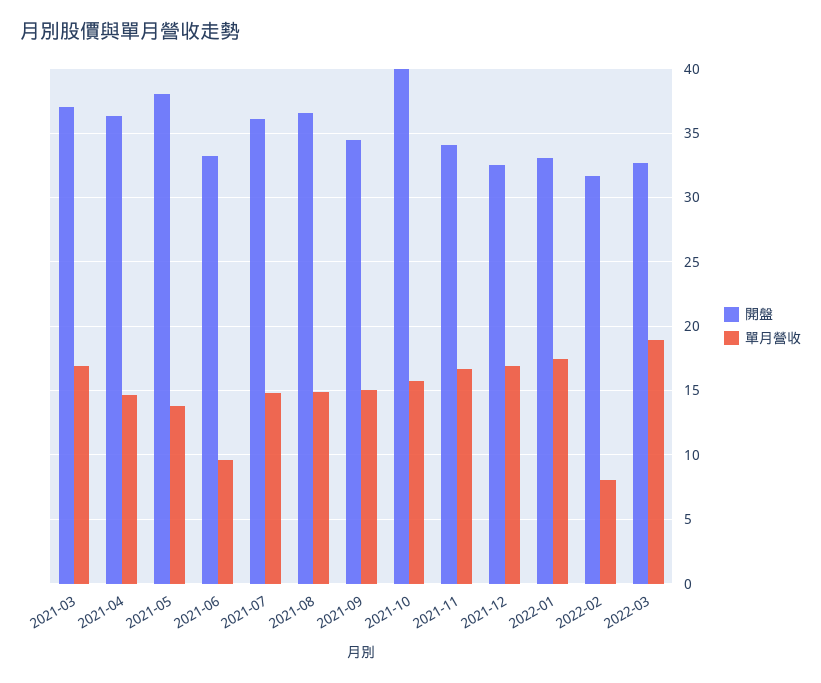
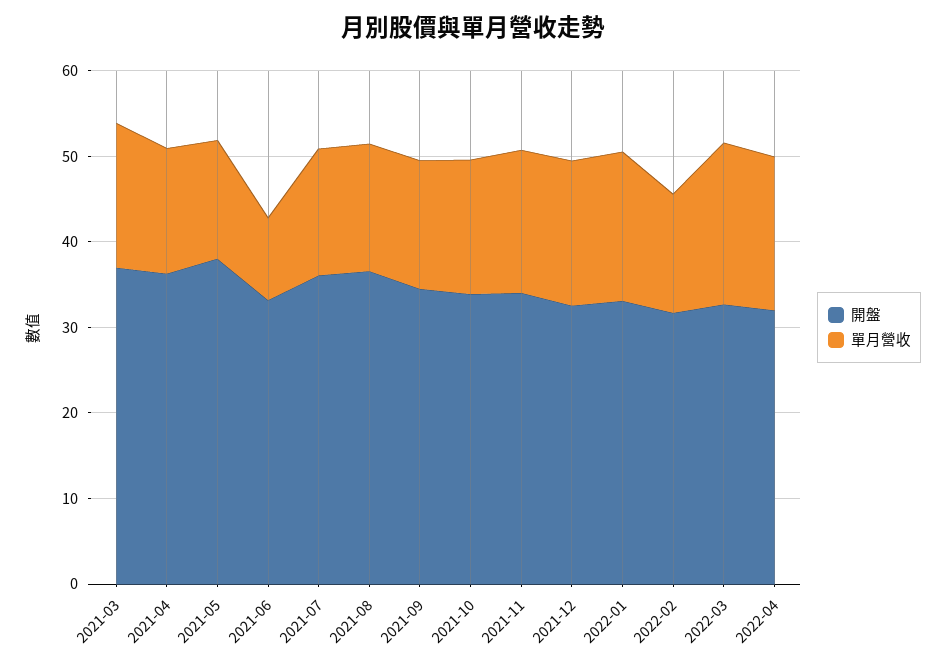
開盤, 2021-10: 40 -> 34
單月營收, 2022-02: 8 -> 14
開盤, 2022-04: none -> 32
單月營收, 2022-04: none -> 18

